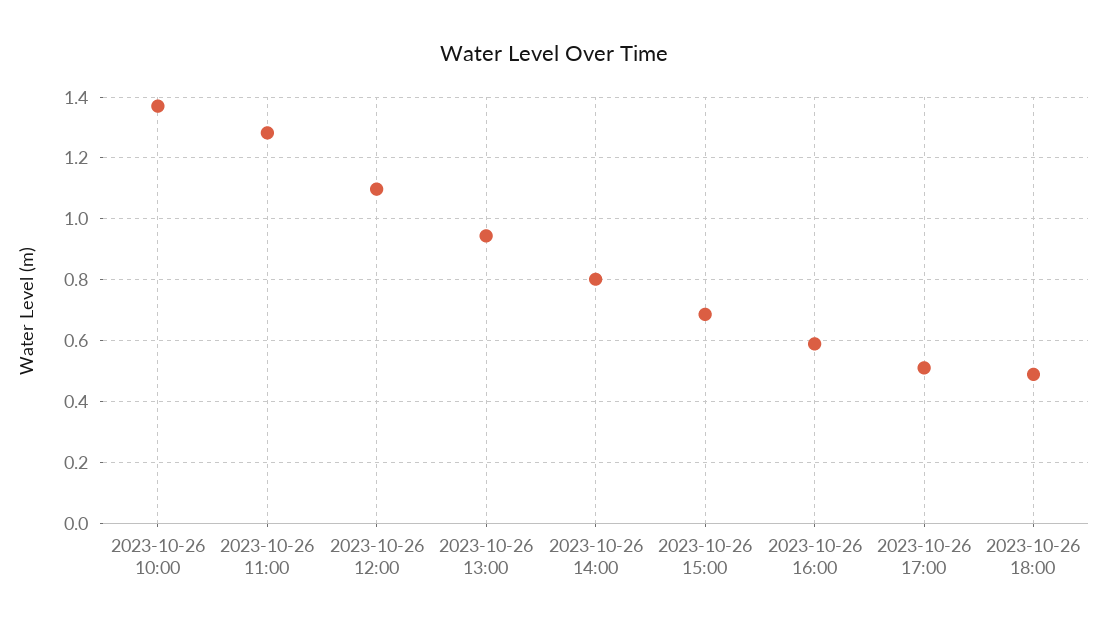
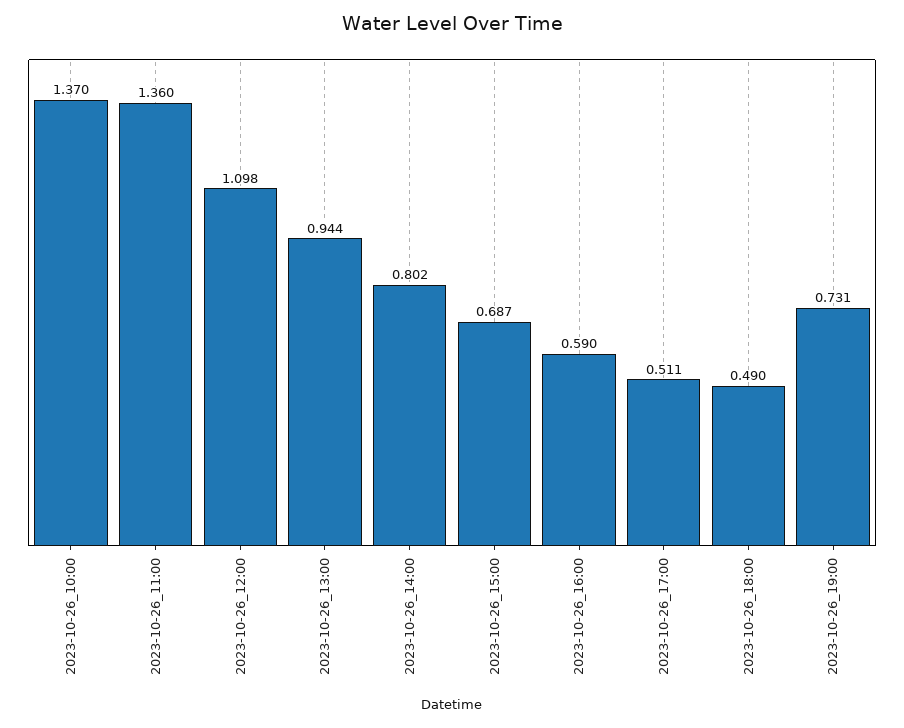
2023-10-26 11:00: 1.28 -> 1.36
2023-10-26_19:00: none -> 0.731

